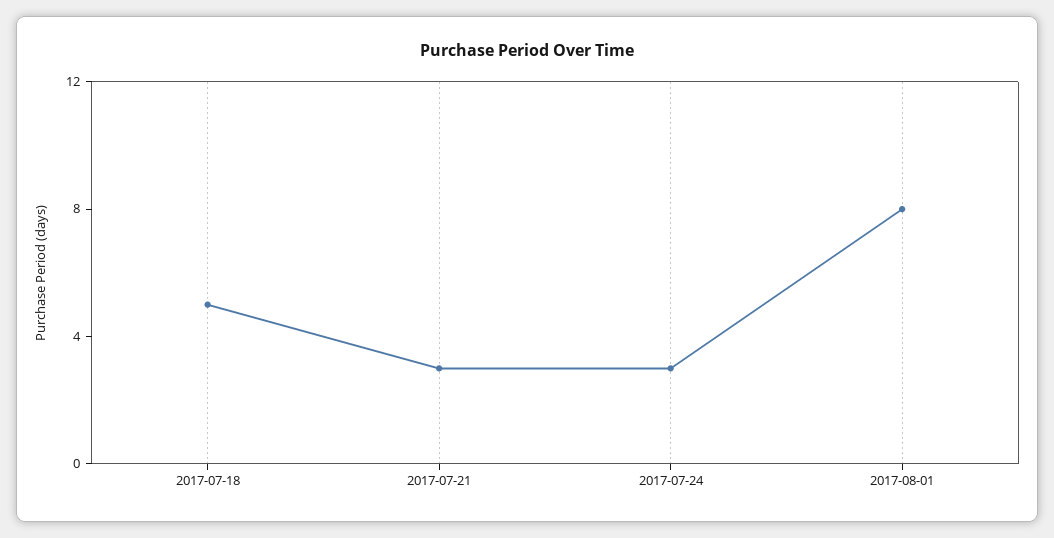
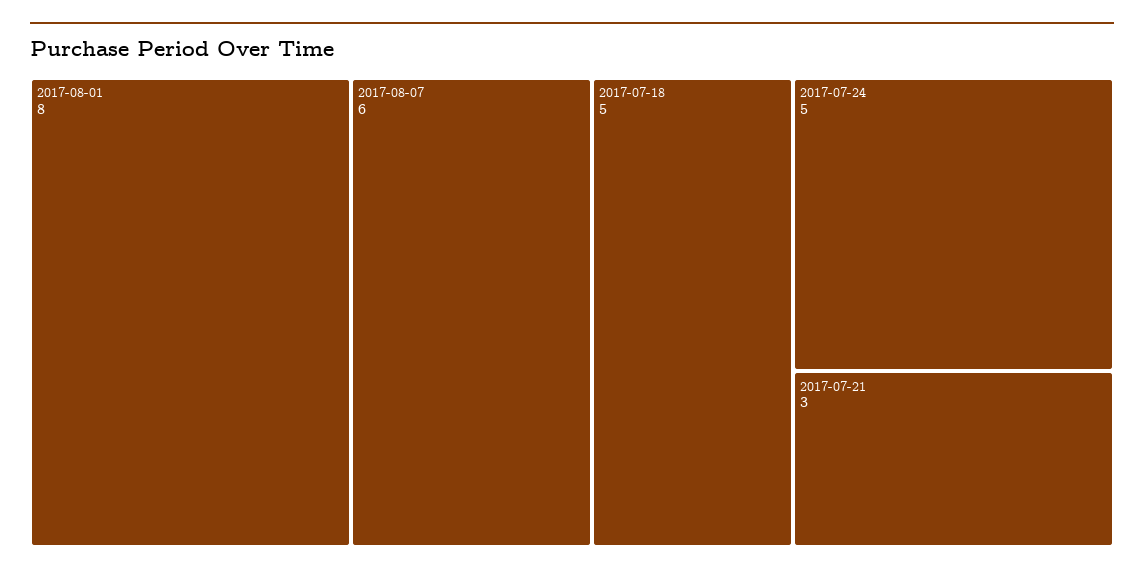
2017-07-24: 3 -> 5
2017-08-07: none -> 6

